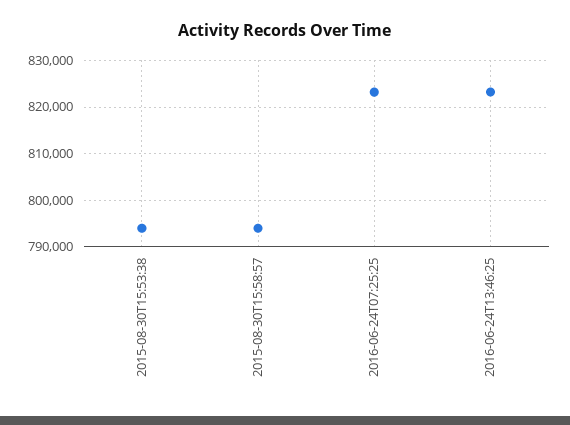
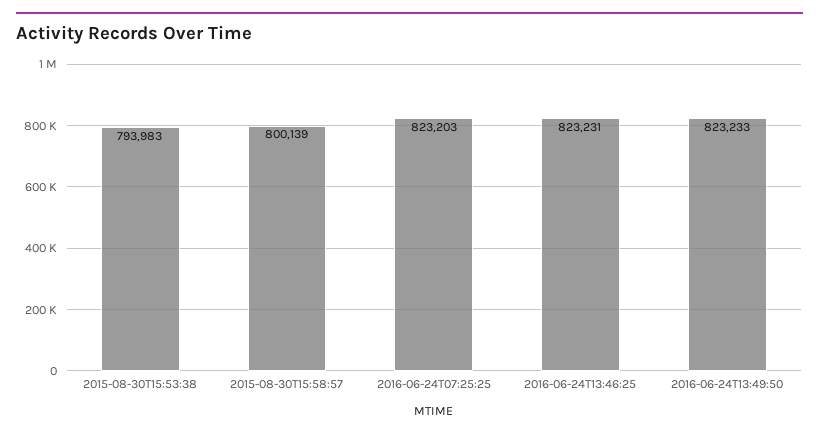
2015-08-30T15:58:57: 794000 -> 800139
2016-06-24T13:49:50: none -> 823233

